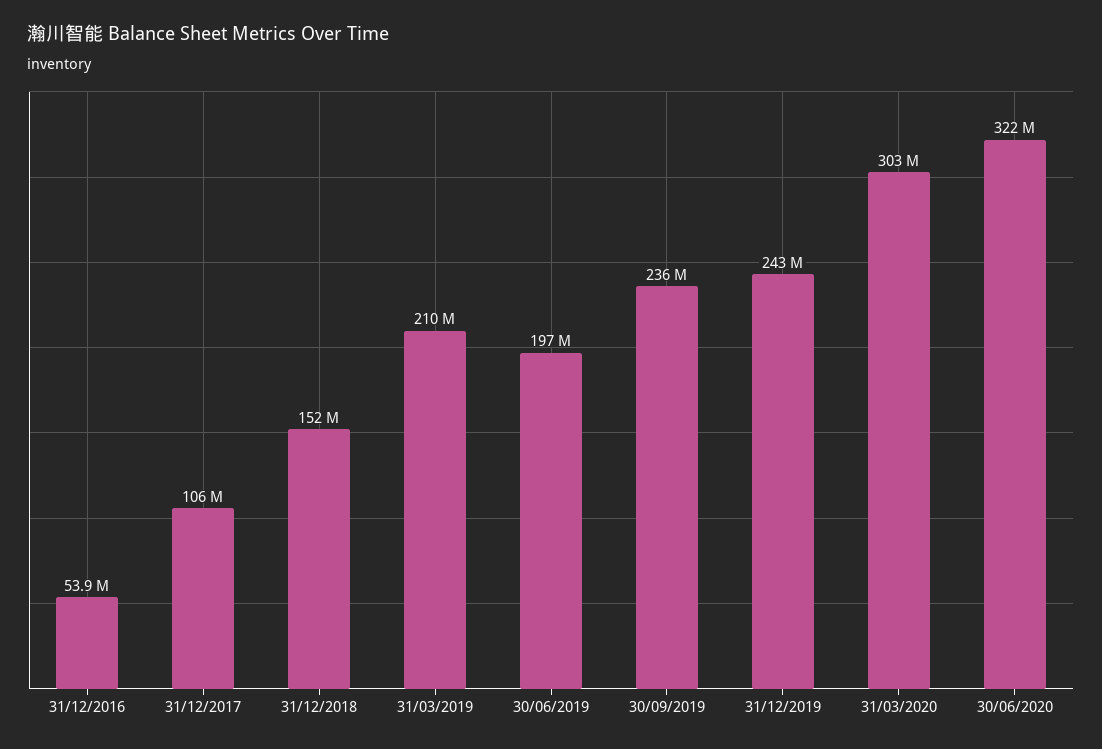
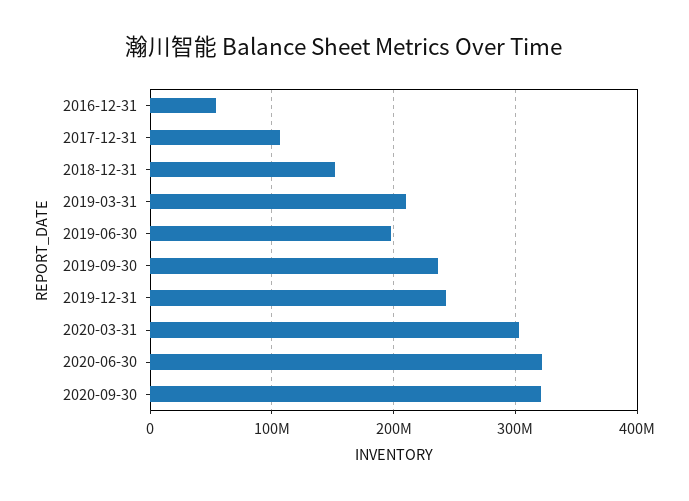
2020-09-30: none -> 320000000

